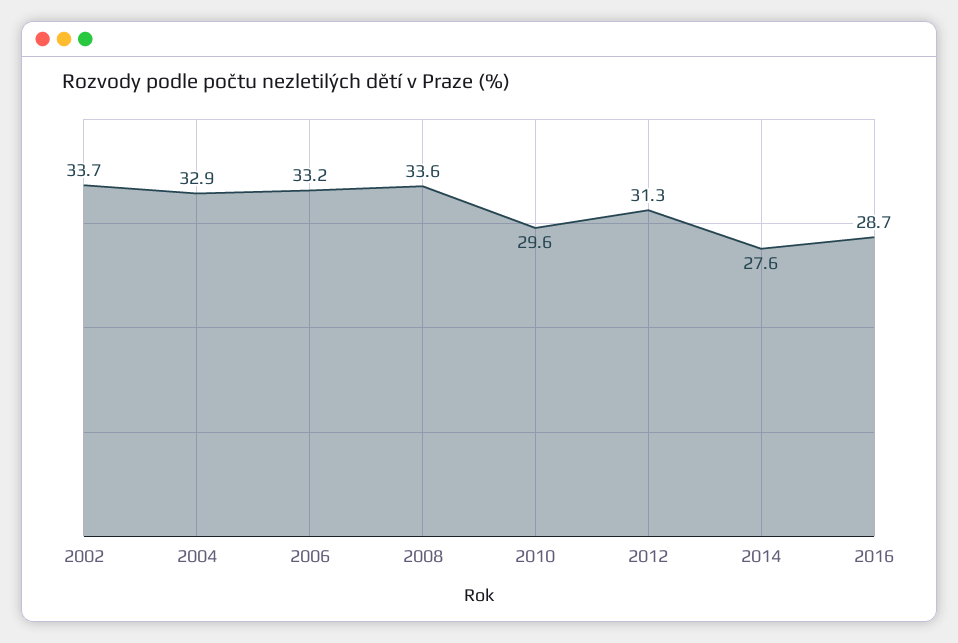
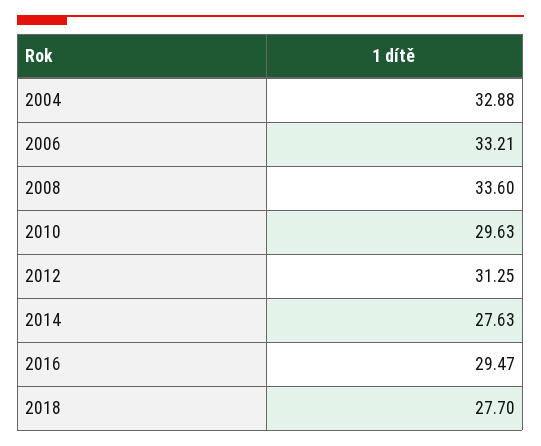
2002: 33.7 -> none
2016: 28.7 -> 29.47
2018: none -> 27.7

